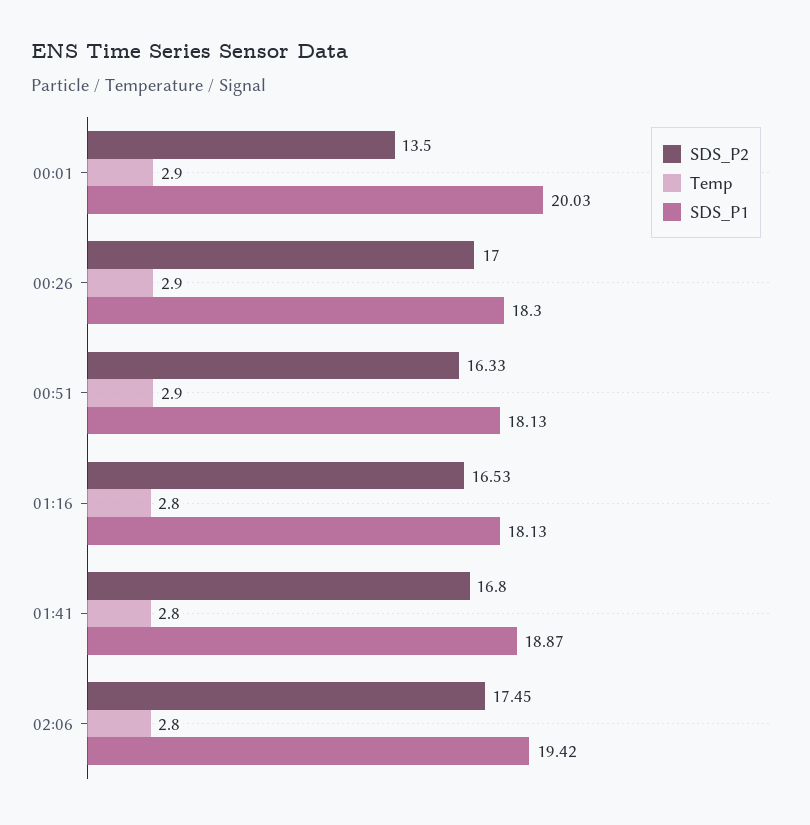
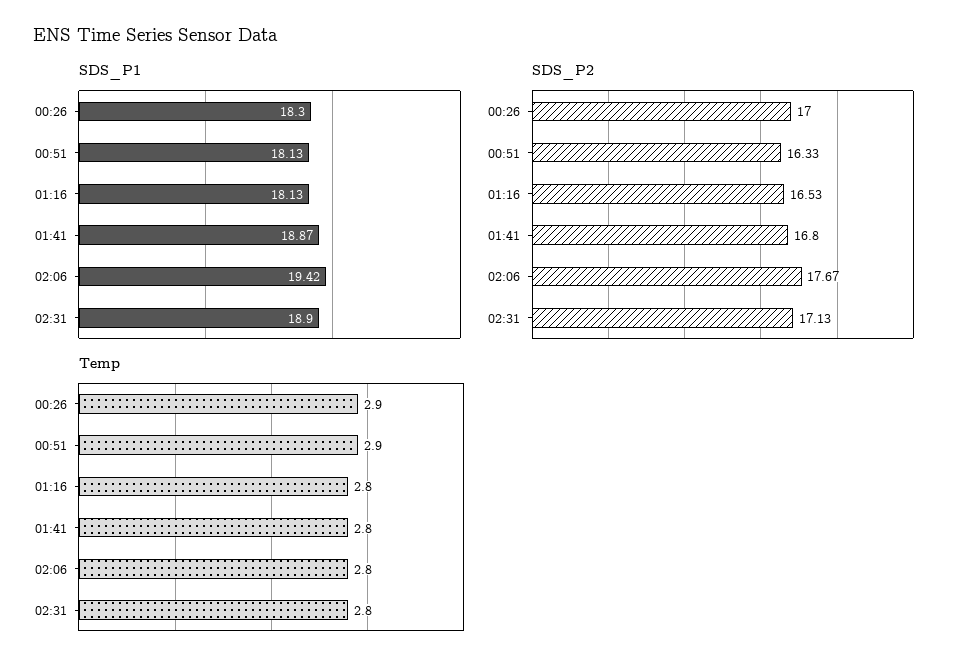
SDS_P2, 00:01: 13.5 -> none
Temp, 00:01: 2.9 -> none
SDS_P1, 00:01: 20.03 -> none
SDS_P2, 02:06: 17.45 -> 17.67
SDS_P1, 02:31: none -> 18.9
SDS_P2, 02:31: none -> 17.13
Temp, 02:31: none -> 2.8

